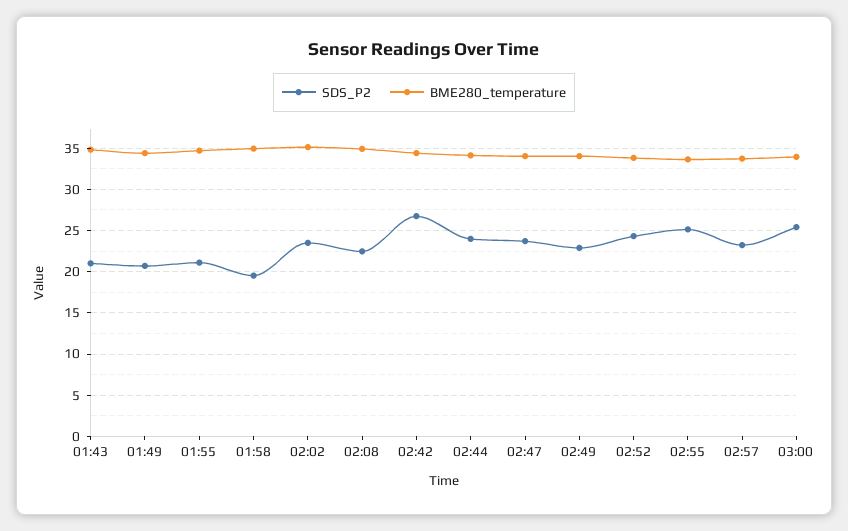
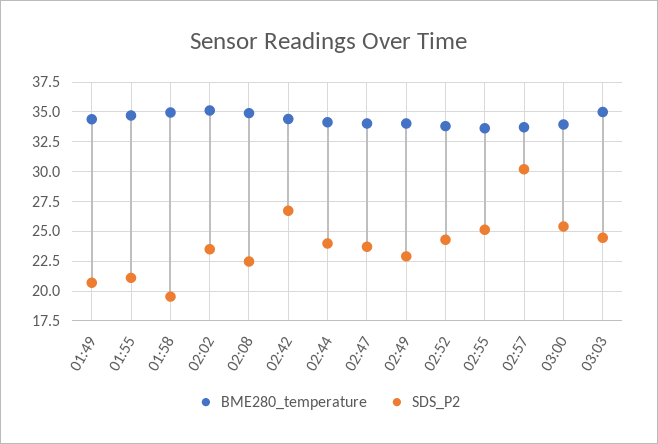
SDS_P2, 01:43: 21 -> none
BME280_temperature, 01:43: 35 -> none
SDS_P2, 02:57: 23 -> 30
BME280_temperature, 03:03: none -> 35
SDS_P2, 03:03: none -> 25

